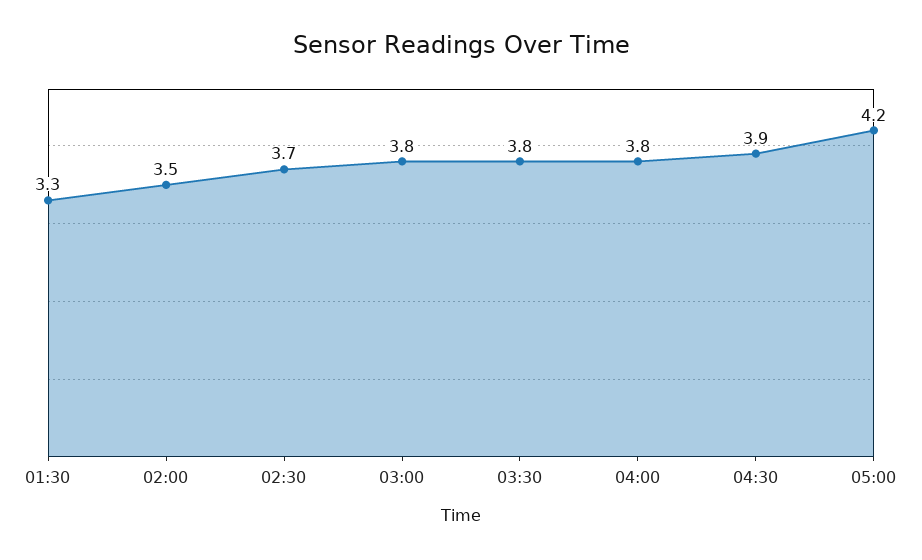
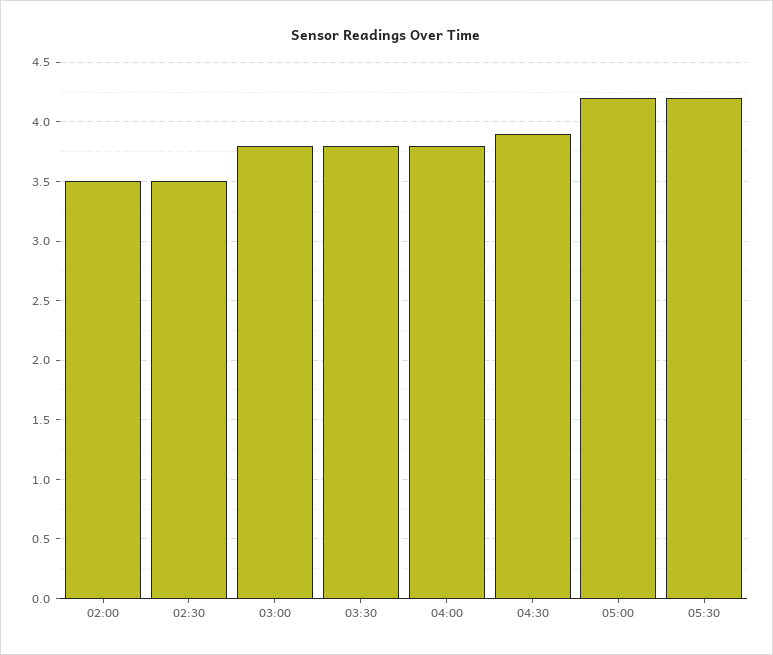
01:30: 3.3 -> none
02:30: 3.7 -> 3.5
05:30: none -> 4.2

